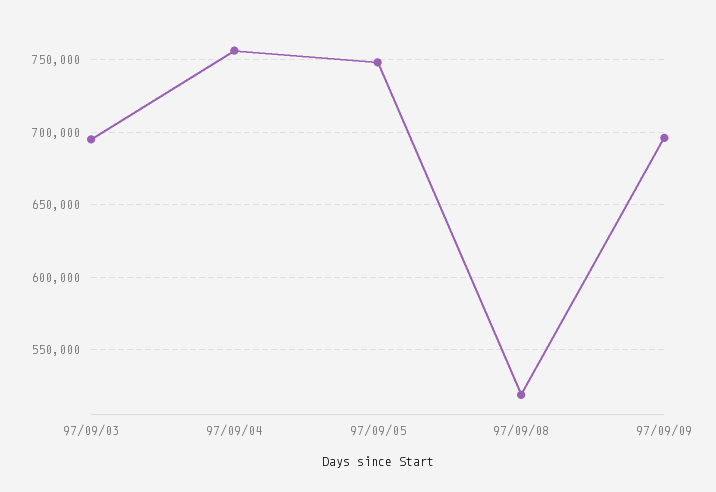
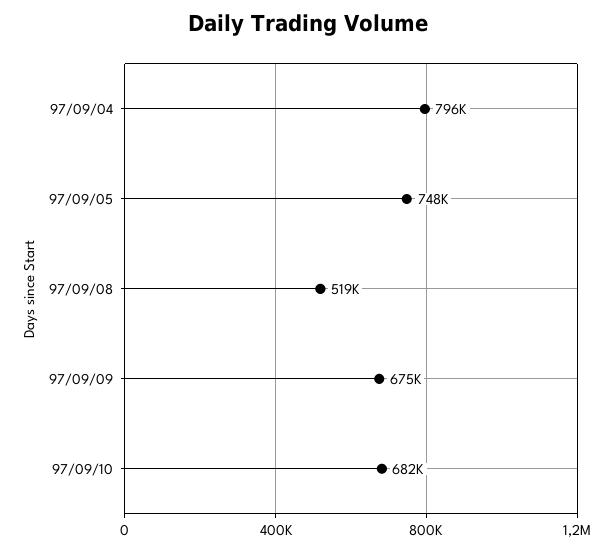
97/09/03: 695000 -> none
97/09/04: 755000 -> 796000
97/09/09: 695000 -> 675000
97/09/10: none -> 682000

